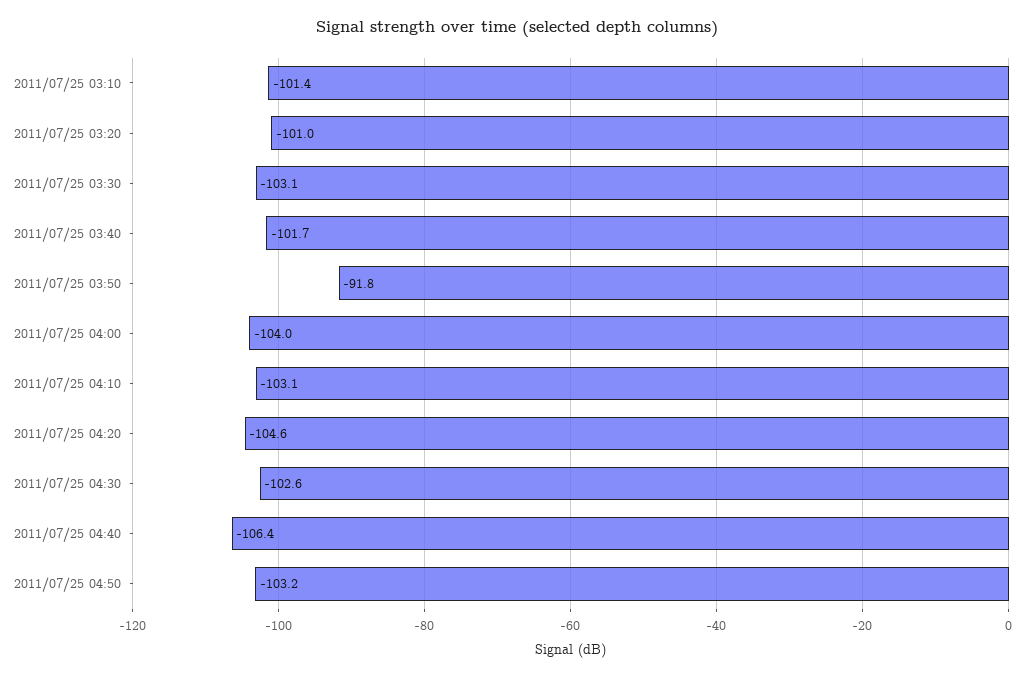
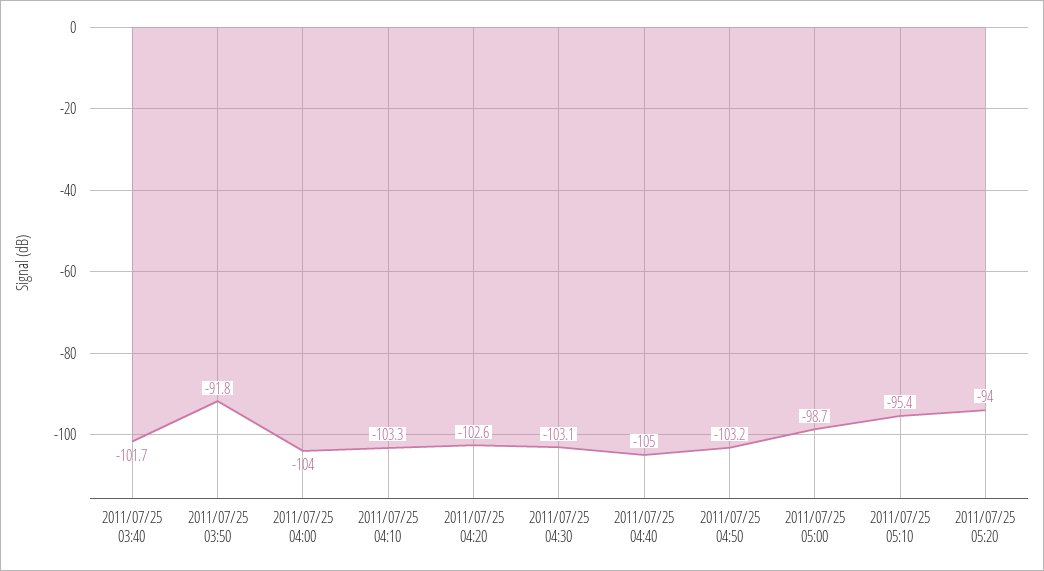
2011/07/25 03:10: -101.4 -> none
2011/07/25 03:20: -101 -> none
2011/07/25 03:30: -103.1 -> none
2011/07/25 04:10: -103.1 -> -103.3
2011/07/25 04:20: -104.6 -> -102.6
2011/07/25 04:30: -102.6 -> -103.1
2011/07/25 04:40: -106.4 -> -105
2011/07/25 05:00: none -> -98.7
2011/07/25 05:10: none -> -95.4
2011/07/25 05:20: none -> -94

